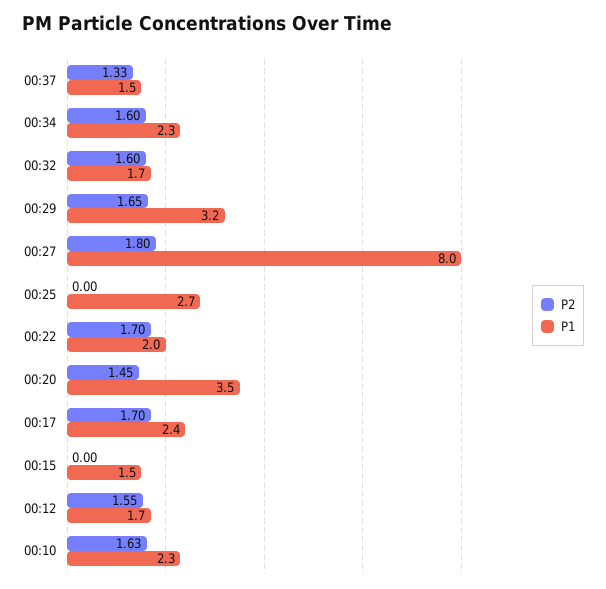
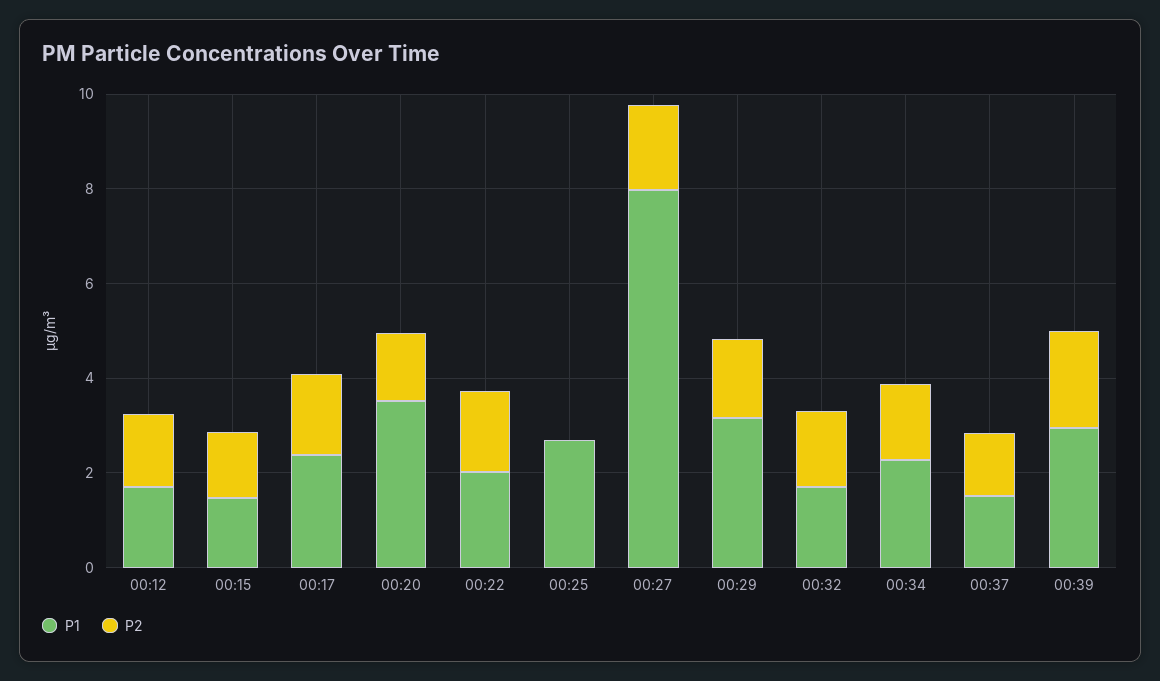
P2, 00:15: 0 -> 1.5
P2, 00:10: 1.63 -> none
P1, 00:10: 2.3 -> none
P1, 00:39: none -> 3
P2, 00:39: none -> 2

